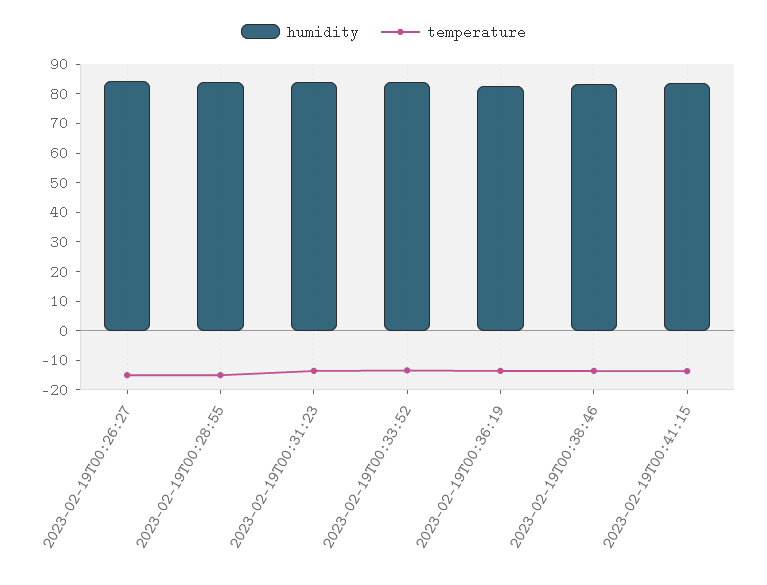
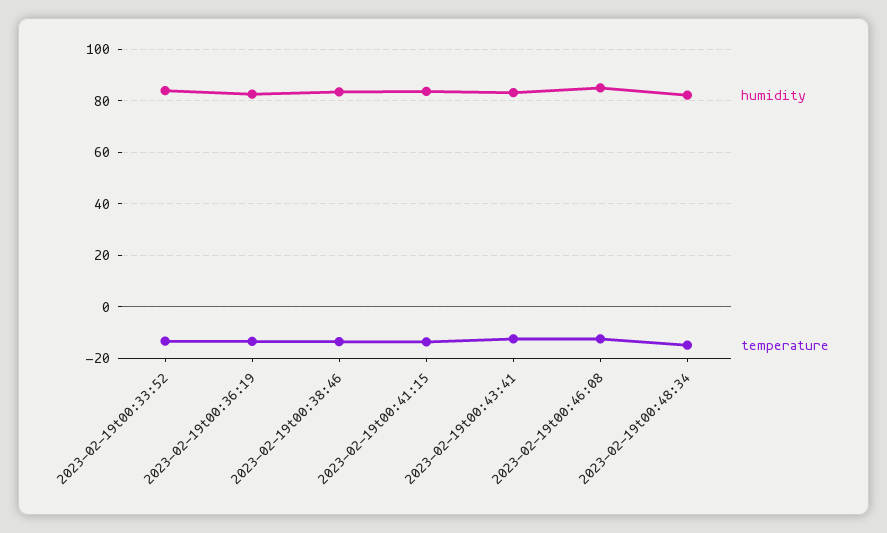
humidity, 2023-02-19T00:26:27: 85 -> none
temperature, 2023-02-19T00:26:27: -15 -> none
humidity, 2023-02-19T00:28:55: 85 -> none
temperature, 2023-02-19T00:28:55: -15 -> none
humidity, 2023-02-19T00:31:23: 85 -> none
temperature, 2023-02-19T00:31:23: -15 -> none
humidity, 2023-02-19t00:43:41: none -> 82.5
temperature, 2023-02-19t00:43:41: none -> -12.5
humidity, 2023-02-19t00:46:08: none -> 85
temperature, 2023-02-19t00:46:08: none -> -12.5
humidity, 2023-02-19t00:48:34: none -> 82.5
temperature, 2023-02-19t00:48:34: none -> -15

